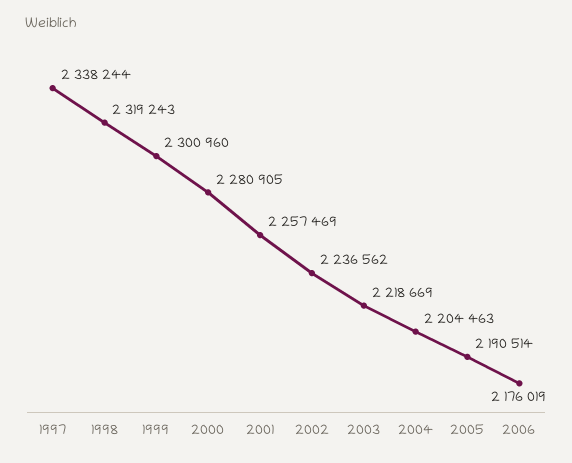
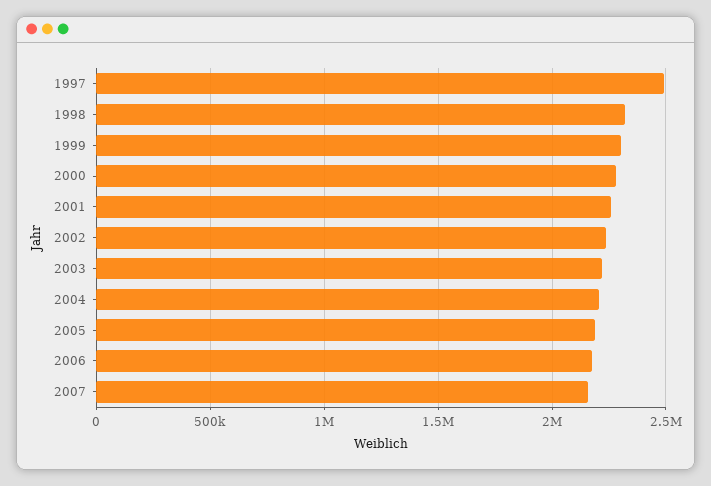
1997: 2338244 -> 2500000
2007: none -> 2150000

